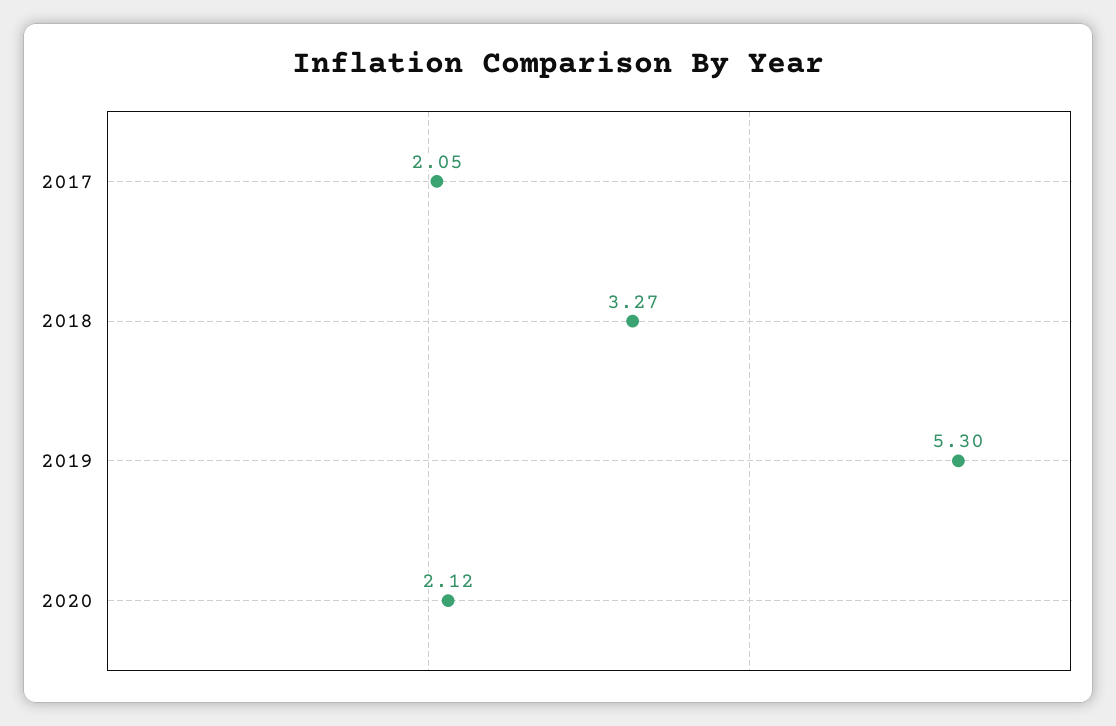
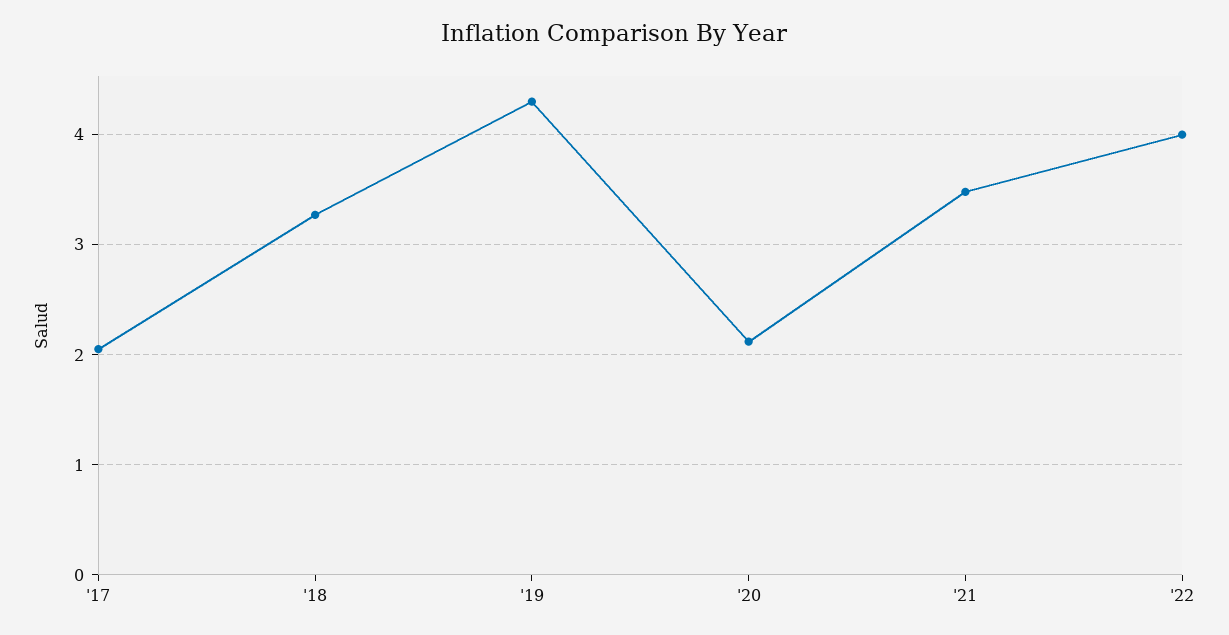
2019: 5.3 -> 4.3
'21: none -> 3.5
'22: none -> 4

